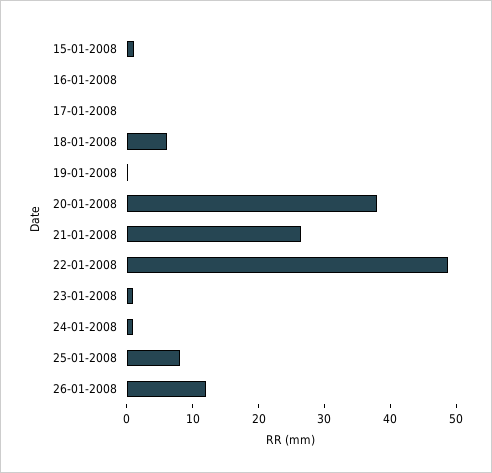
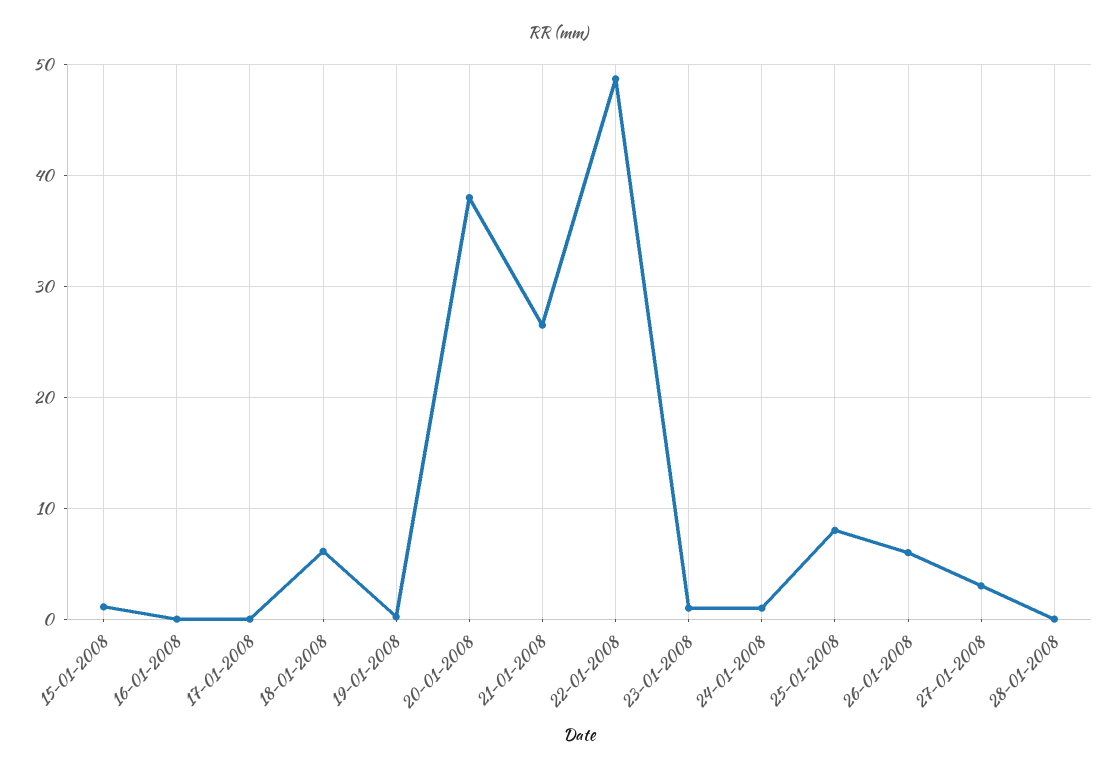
26-01-2008: 12 -> 6
27-01-2008: none -> 3
28-01-2008: none -> 0

